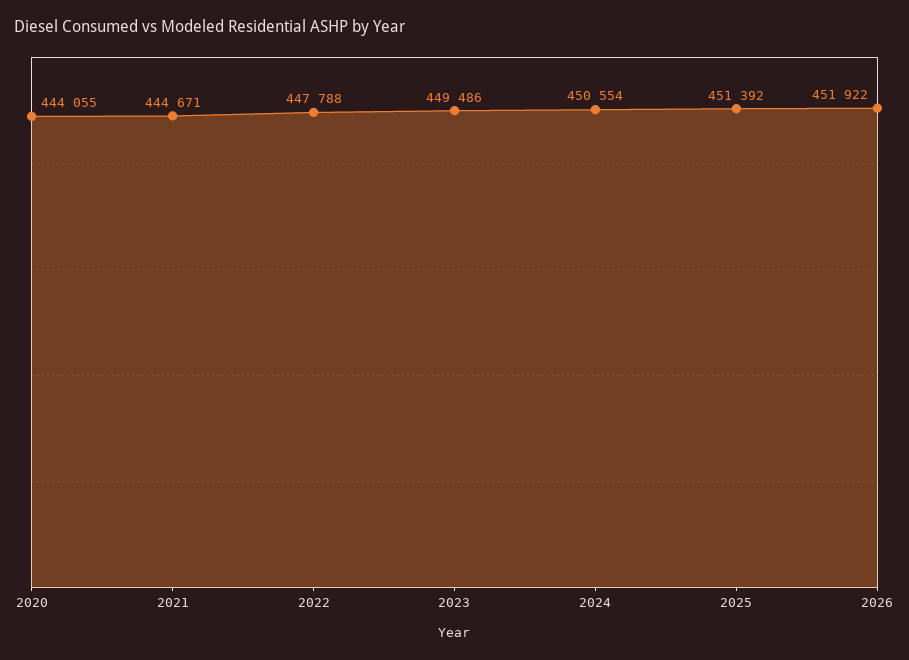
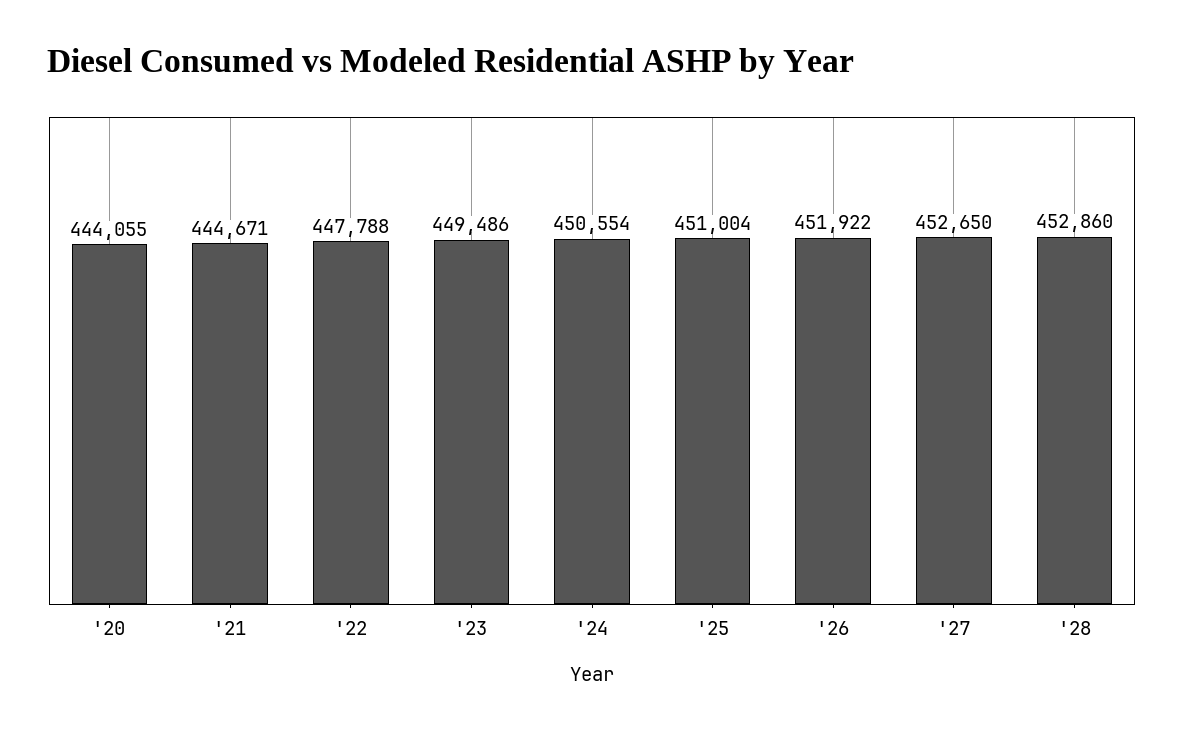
2025: 451392 -> 451004
'27: none -> 452650
'28: none -> 452860

